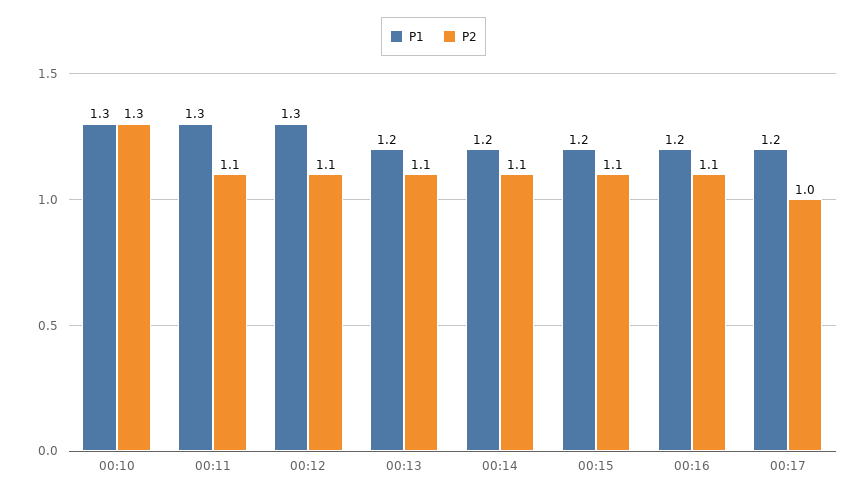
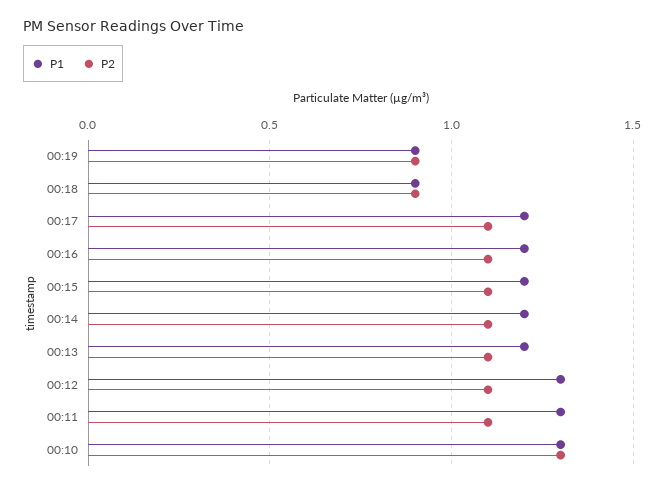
P2, 00:17: 1 -> 1.1
P1, 00:19: none -> 0.9
P2, 00:19: none -> 0.9
P1, 00:18: none -> 0.9
P2, 00:18: none -> 0.9

